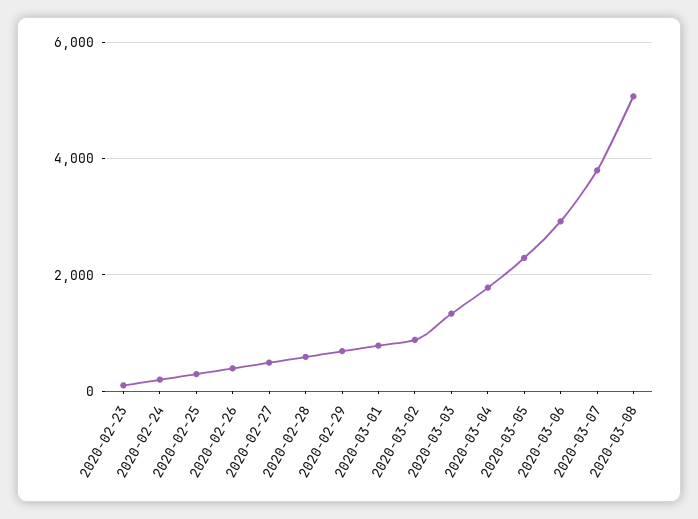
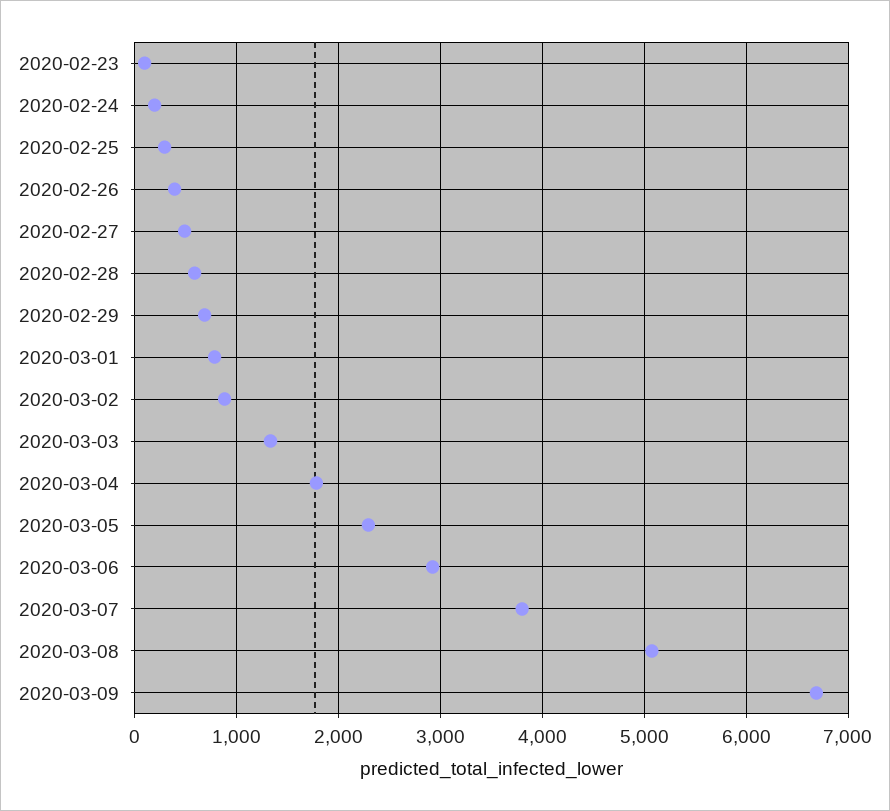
2020-03-09: none -> 6700

